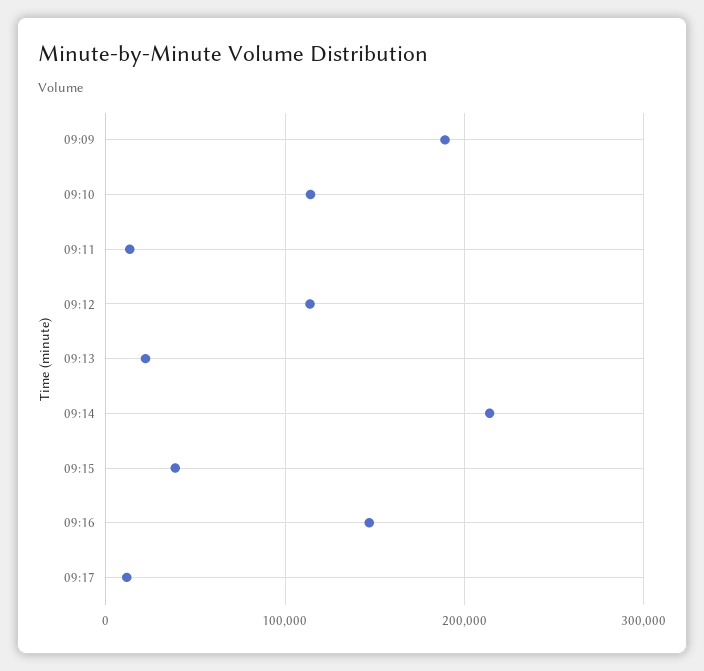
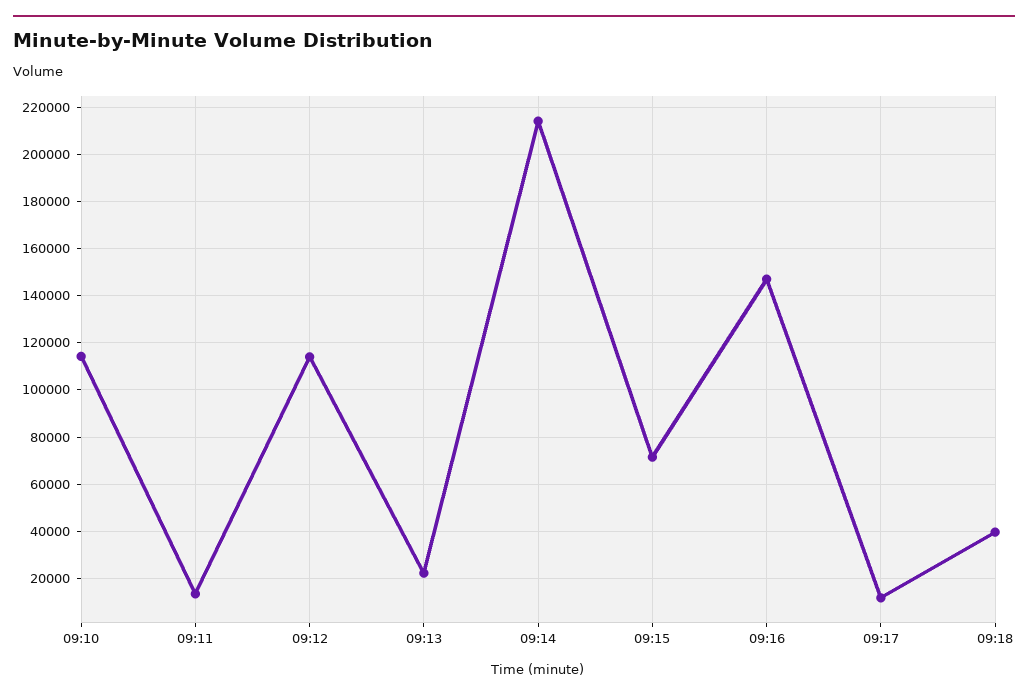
09:09: 190000 -> none
09:15: 40000 -> 70000
09:18: none -> 40000

